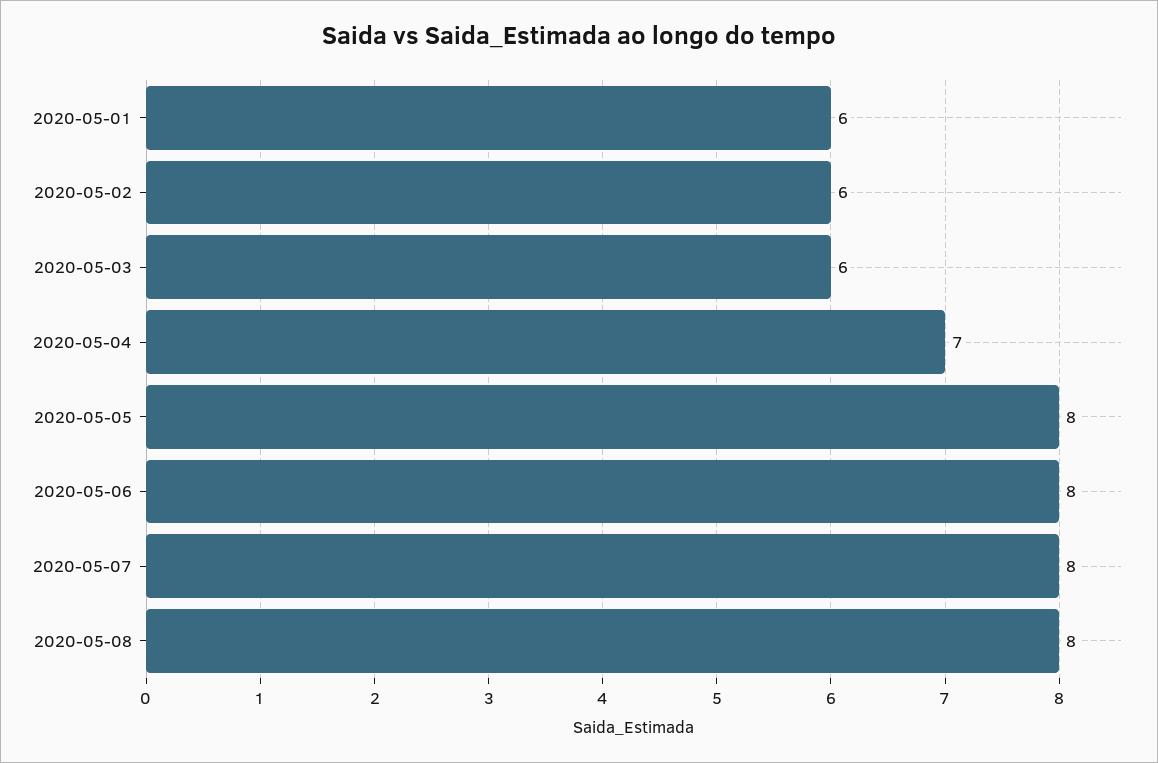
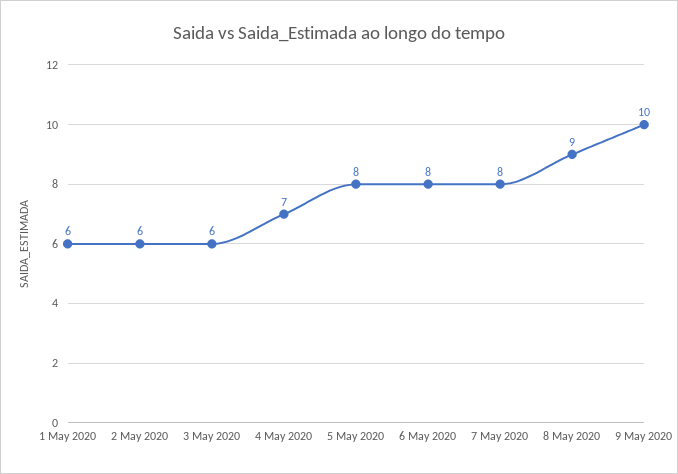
2020-05-08: 8 -> 9
9 May 2020: none -> 10

